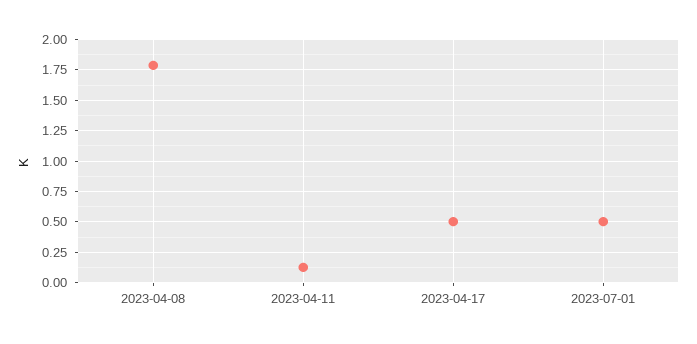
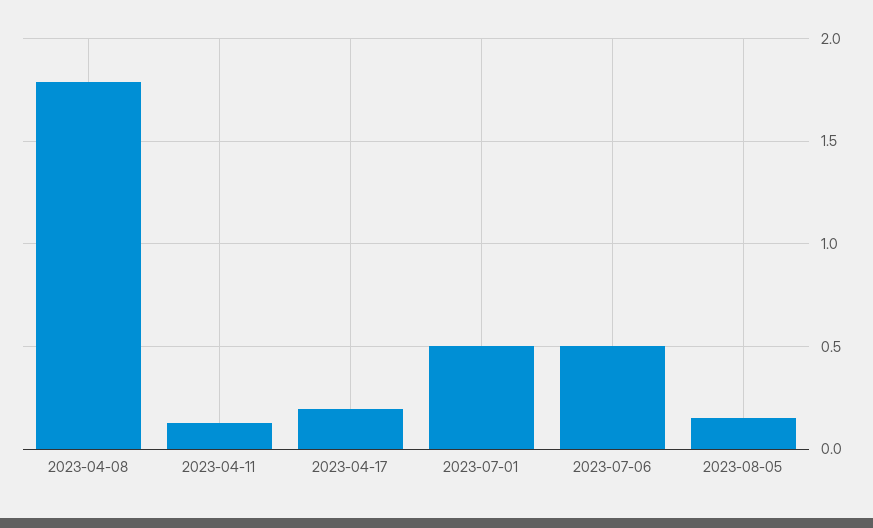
2023-04-17: 0.5 -> 0.2
2023-07-06: none -> 0.5
2023-08-05: none -> 0.15

